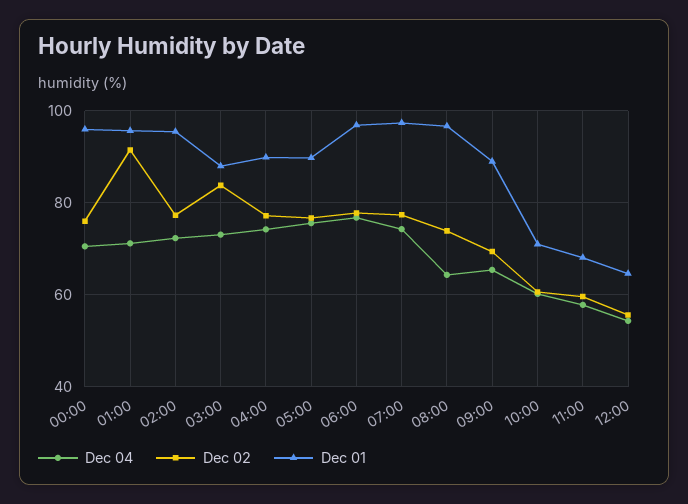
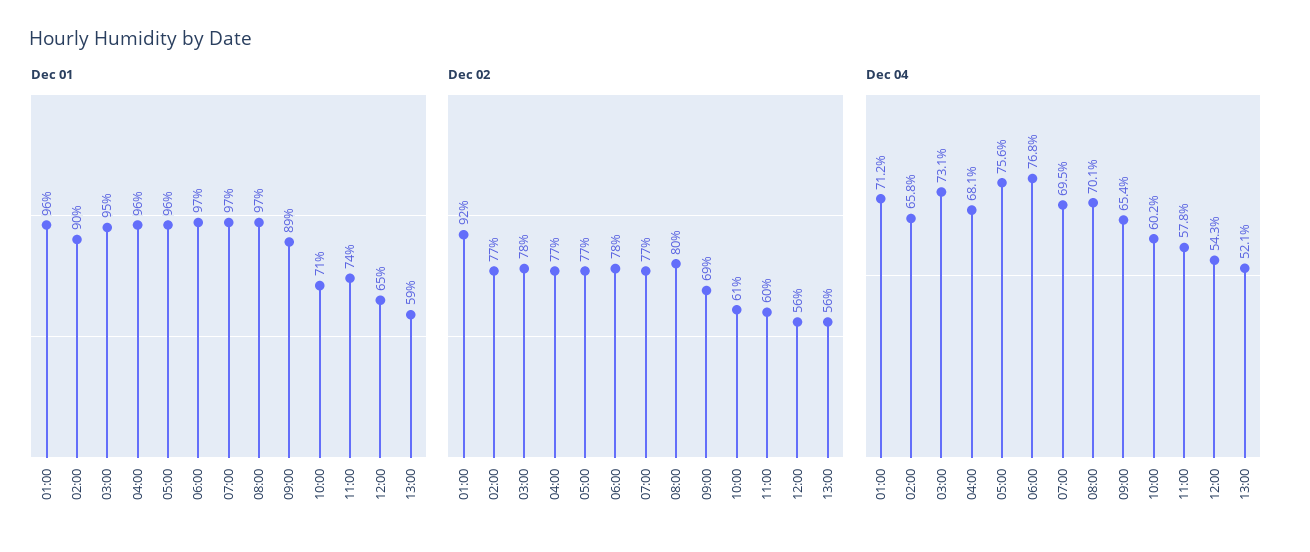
Dec 04, 00:00: 70 -> none
Dec 02, 00:00: 76 -> none
Dec 01, 00:00: 96 -> none
Dec 04, 02:00: 72 -> 65.8
Dec 01, 02:00: 96 -> 90
Dec 02, 03:00: 84 -> 78
Dec 01, 03:00: 88 -> 95
Dec 04, 04:00: 74 -> 68.1
Dec 01, 04:00: 90 -> 96
Dec 01, 05:00: 90 -> 96
Dec 04, 07:00: 74 -> 69.5
Dec 04, 08:00: 64 -> 70.1
Dec 02, 08:00: 74 -> 80
Dec 01, 11:00: 68 -> 74
Dec 01, 13:00: none -> 59
Dec 02, 13:00: none -> 56
Dec 04, 13:00: none -> 52.1

